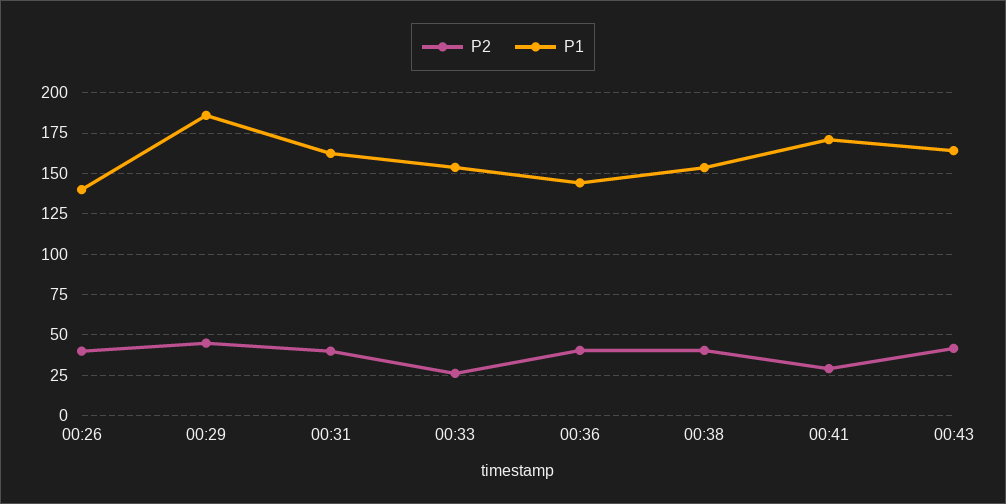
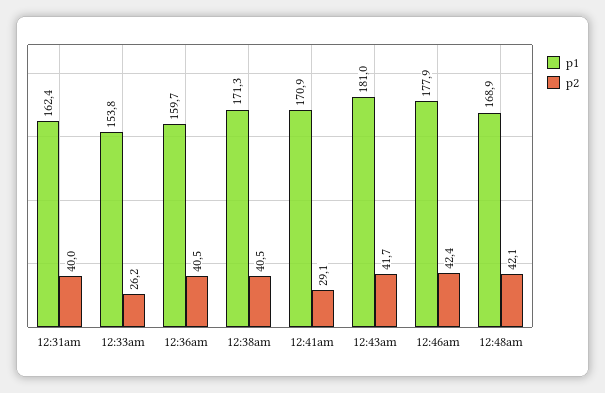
P2, 00:26: 40 -> none
P1, 00:26: 140 -> none
P2, 00:29: 45 -> none
P1, 00:29: 185 -> none
P1, 00:36: 145 -> 159.7
P1, 00:38: 155 -> 171.3
P1, 00:43: 165 -> 181
P1, 12:46am: none -> 177.9
P2, 12:46am: none -> 42.4
P1, 12:48am: none -> 168.9
P2, 12:48am: none -> 42.1

